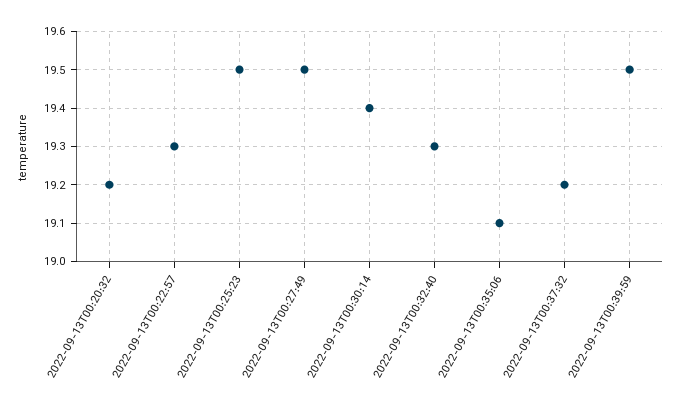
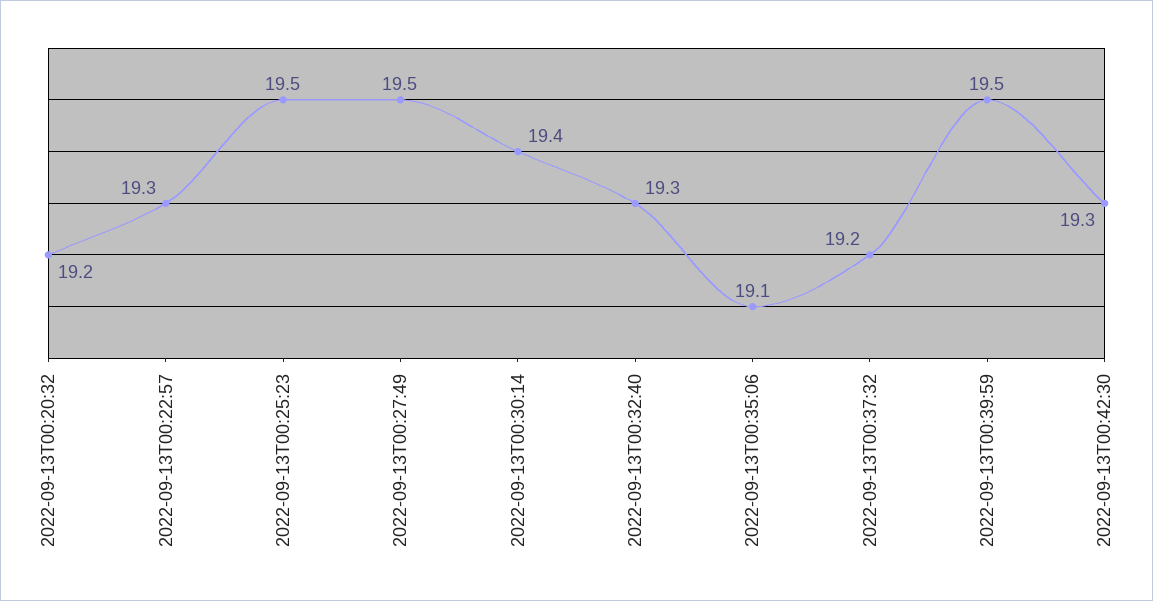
2022-09-13T00:42:30: none -> 19.3

